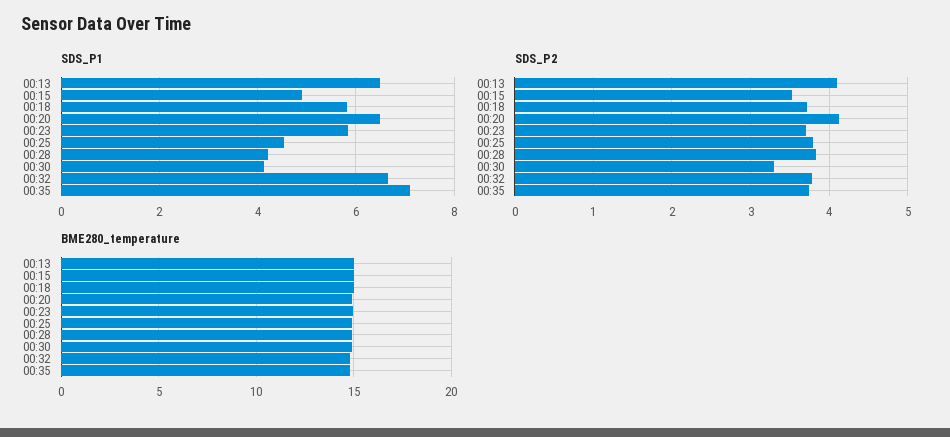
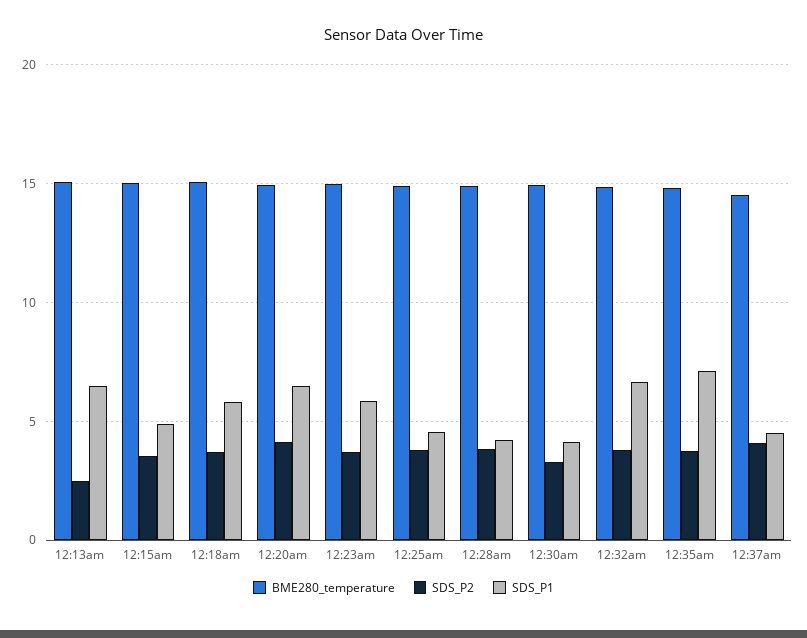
SDS_P2, 00:13: 4.1 -> 2.5
BME280_temperature, 12:37am: none -> 14.5
SDS_P2, 12:37am: none -> 4
SDS_P1, 12:37am: none -> 4.5

